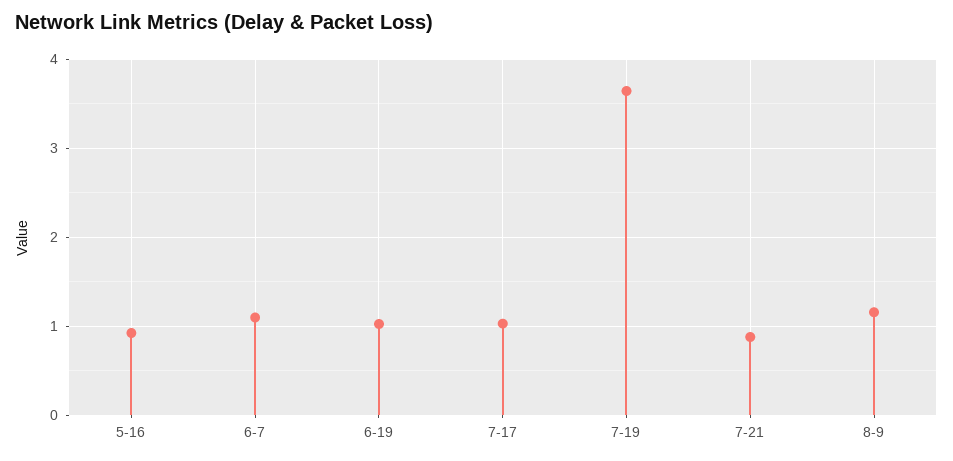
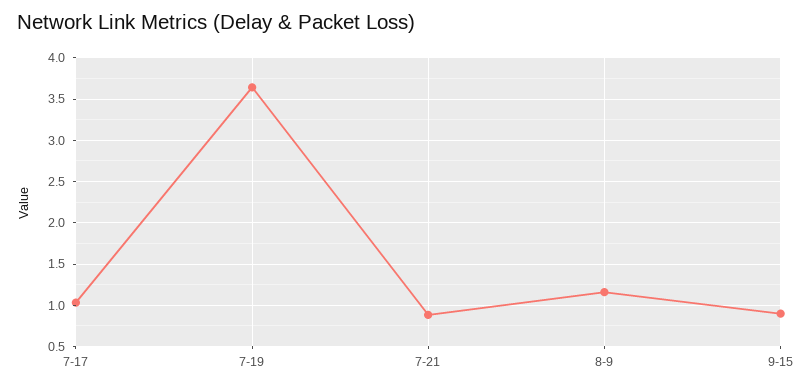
5-16: 0.9 -> none
6-7: 1.1 -> none
6-19: 1 -> none
9-15: none -> 0.9

